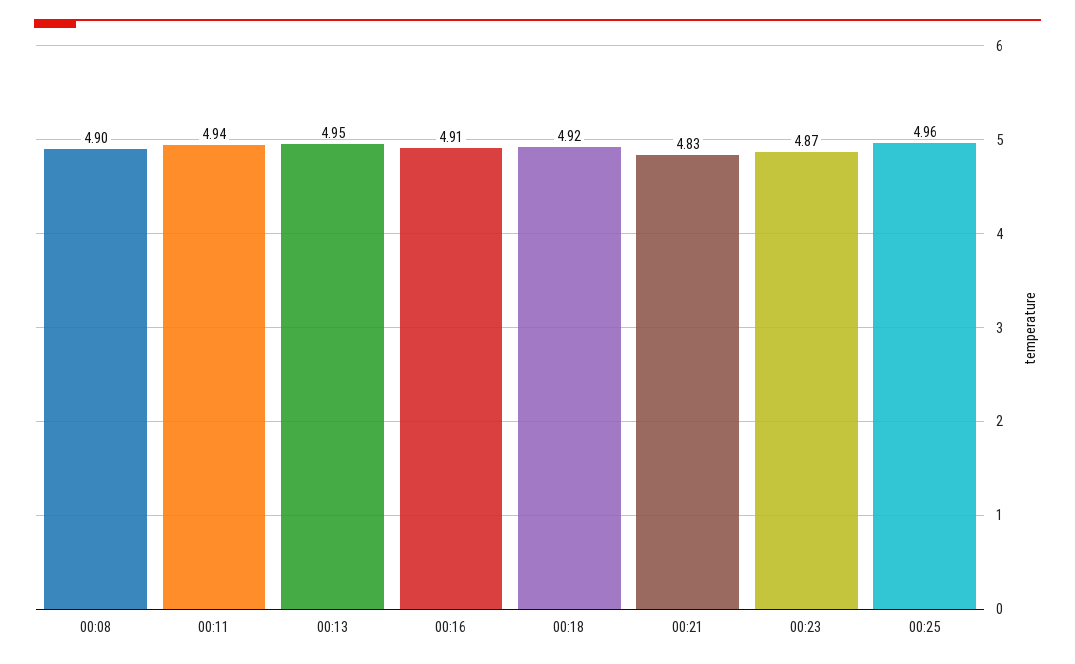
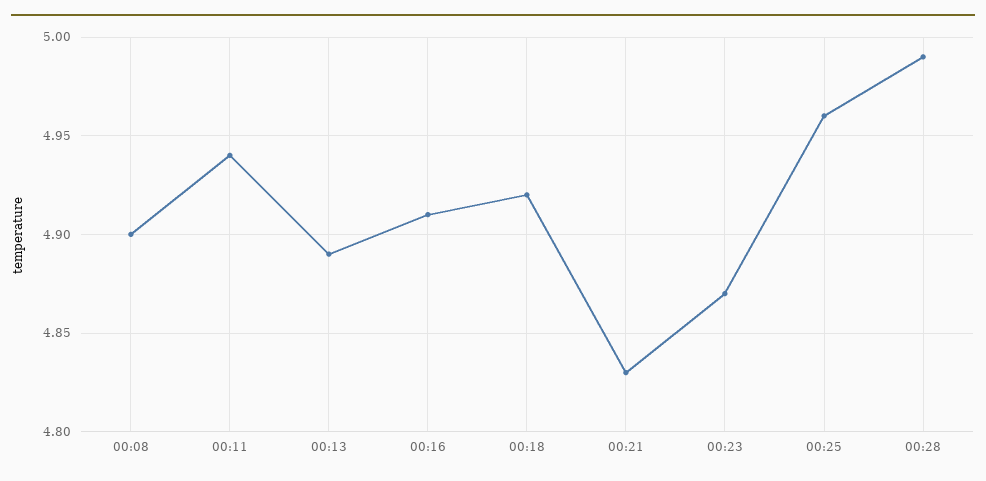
00:13: 4.95 -> 4.89
00:28: none -> 4.99

